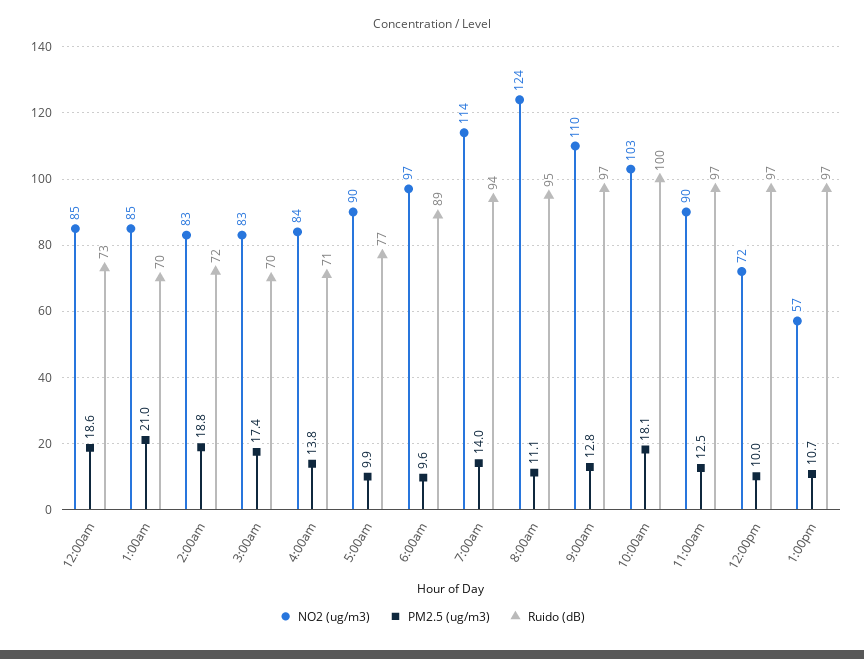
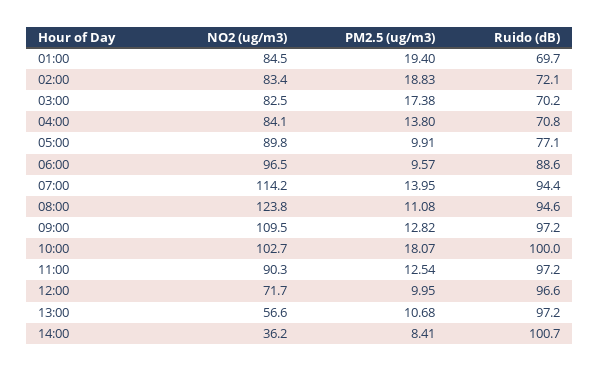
NO2 (ug/m3), 12:00am: 85 -> none
PM2.5 (ug/m3), 12:00am: 18.6 -> none
Ruido (dB), 12:00am: 73 -> none
PM2.5 (ug/m3), 1:00am: 21 -> 19.4
NO2 (ug/m3), 14:00: none -> 36.2
PM2.5 (ug/m3), 14:00: none -> 8.41
Ruido (dB), 14:00: none -> 100.7

